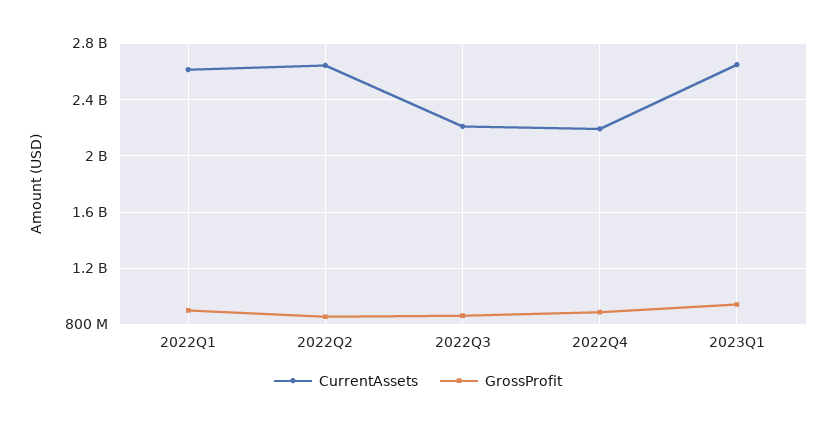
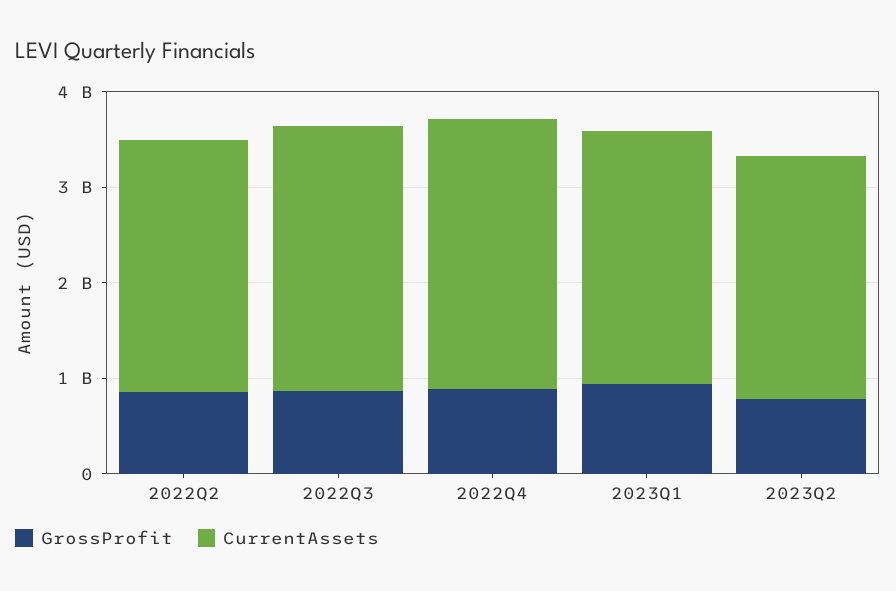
CurrentAssets, 2022Q1: 2600000000 -> none
GrossProfit, 2022Q1: 900000000 -> none
CurrentAssets, 2022Q3: 2200000000 -> 2800000000
CurrentAssets, 2022Q4: 2200000000 -> 2800000000
GrossProfit, 2023Q2: none -> 800000000
CurrentAssets, 2023Q2: none -> 2600000000

